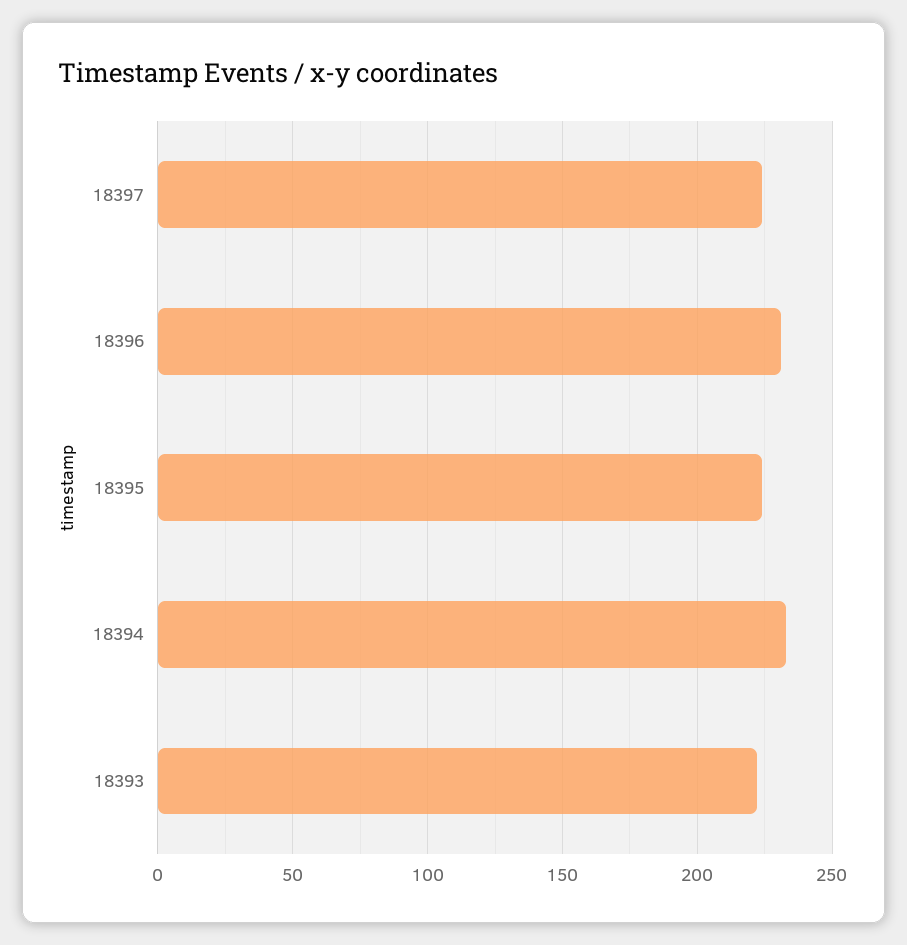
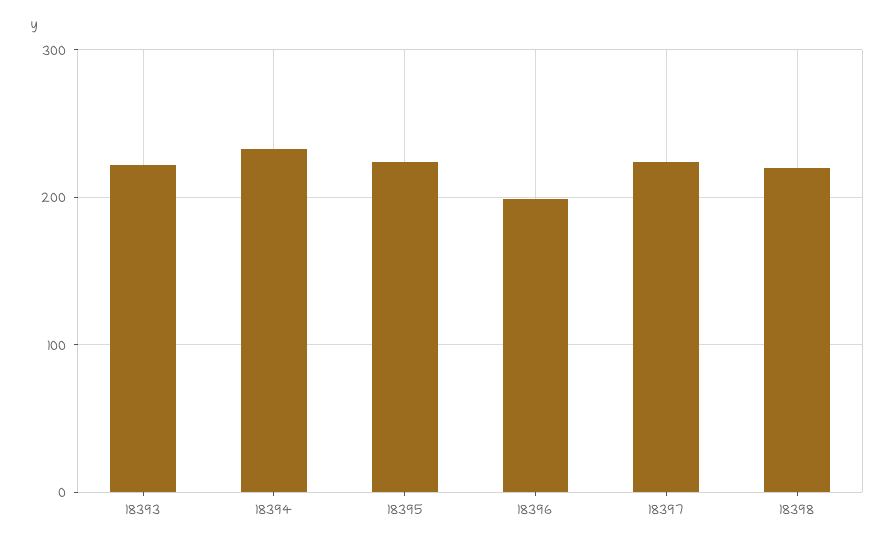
18396: 230 -> 200
18398: none -> 220

